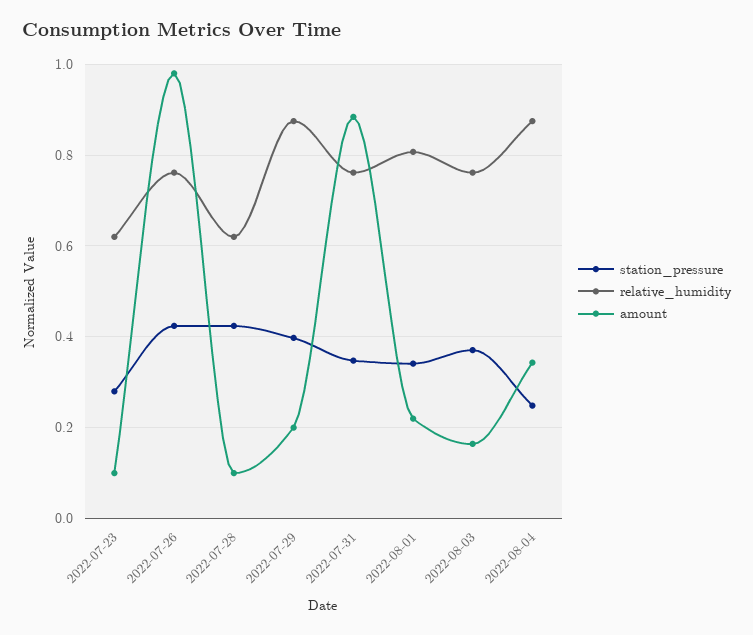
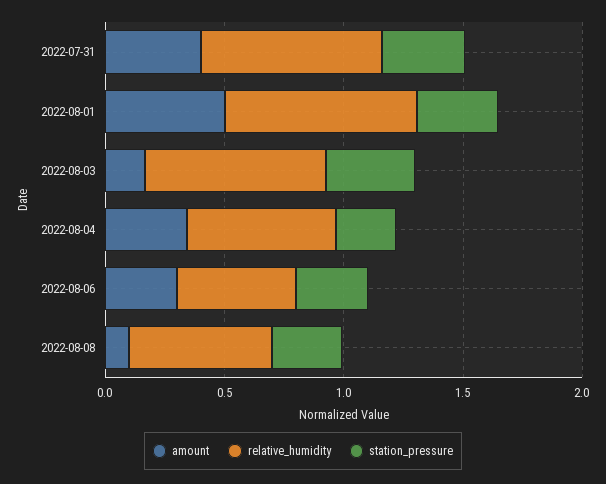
station_pressure, 2022-07-23: 0.28 -> none
relative_humidity, 2022-07-23: 0.62 -> none
amount, 2022-07-23: 0.1 -> none
station_pressure, 2022-07-26: 0.42 -> none
relative_humidity, 2022-07-26: 0.76 -> none
amount, 2022-07-26: 0.98 -> none
station_pressure, 2022-07-28: 0.42 -> none
relative_humidity, 2022-07-28: 0.62 -> none
amount, 2022-07-28: 0.1 -> none
station_pressure, 2022-07-29: 0.4 -> none
relative_humidity, 2022-07-29: 0.88 -> none
amount, 2022-07-29: 0.2 -> none
amount, 2022-07-31: 0.88 -> 0.4
amount, 2022-08-01: 0.22 -> 0.5
relative_humidity, 2022-08-04: 0.88 -> 0.6
amount, 2022-08-06: none -> 0.3
relative_humidity, 2022-08-06: none -> 0.5
station_pressure, 2022-08-06: none -> 0.3
amount, 2022-08-08: none -> 0.1
relative_humidity, 2022-08-08: none -> 0.6
station_pressure, 2022-08-08: none -> 0.3

